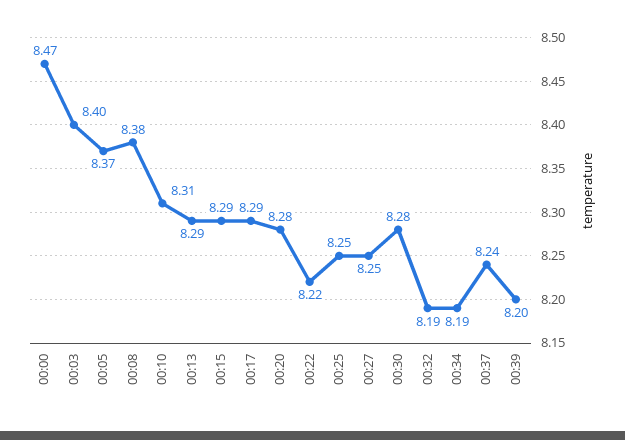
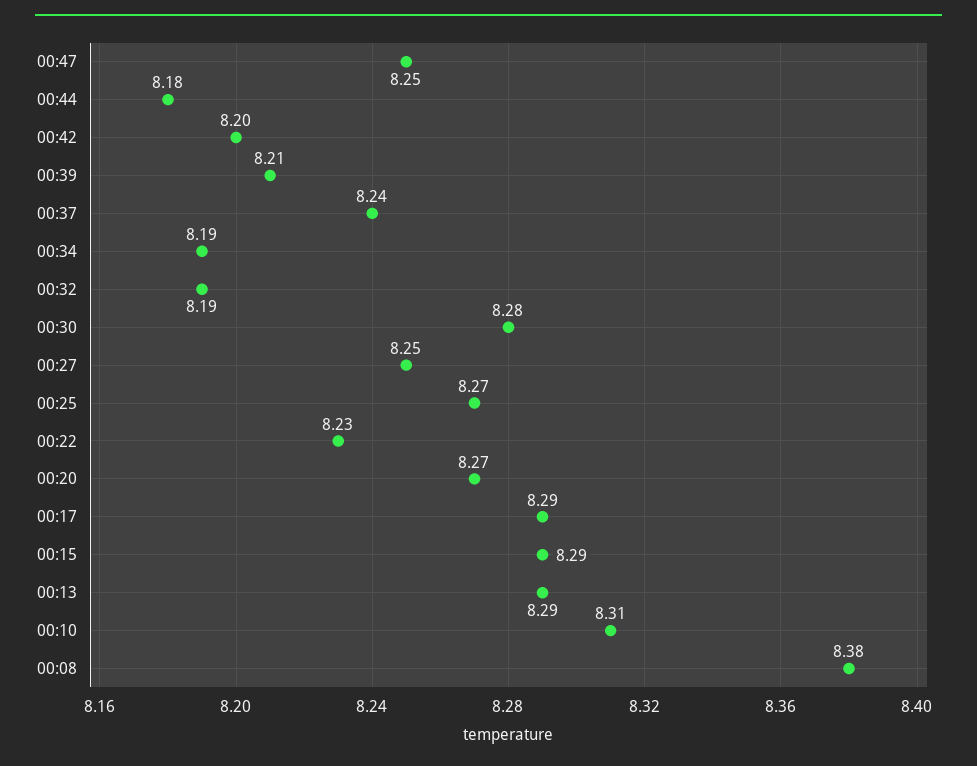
00:00: 8.47 -> none
00:03: 8.4 -> none
00:05: 8.37 -> none
00:20: 8.28 -> 8.27
00:22: 8.22 -> 8.23
00:25: 8.25 -> 8.27
00:39: 8.2 -> 8.21
00:47: none -> 8.25
00:44: none -> 8.18
00:42: none -> 8.2

